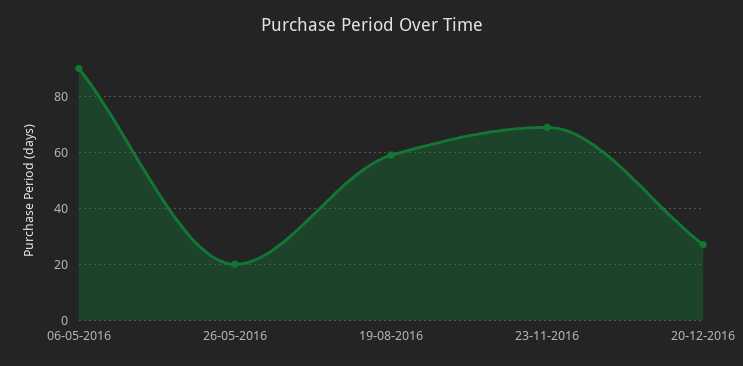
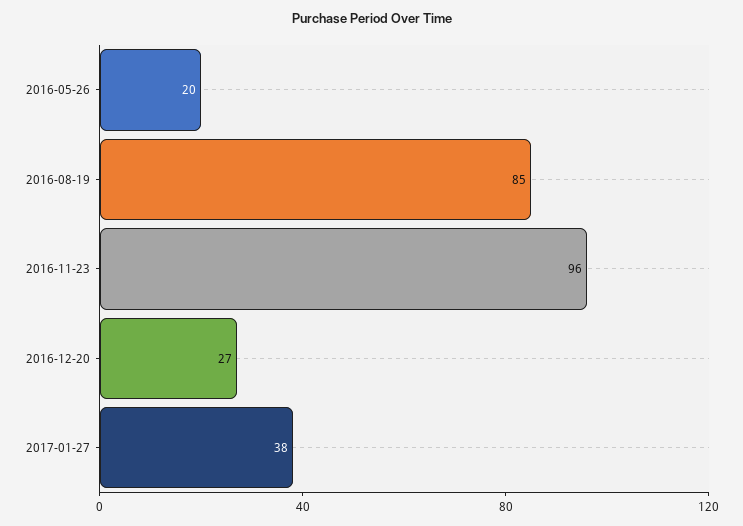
06-05-2016: 90 -> none
19-08-2016: 60 -> 85
23-11-2016: 70 -> 96
2017-01-27: none -> 38

